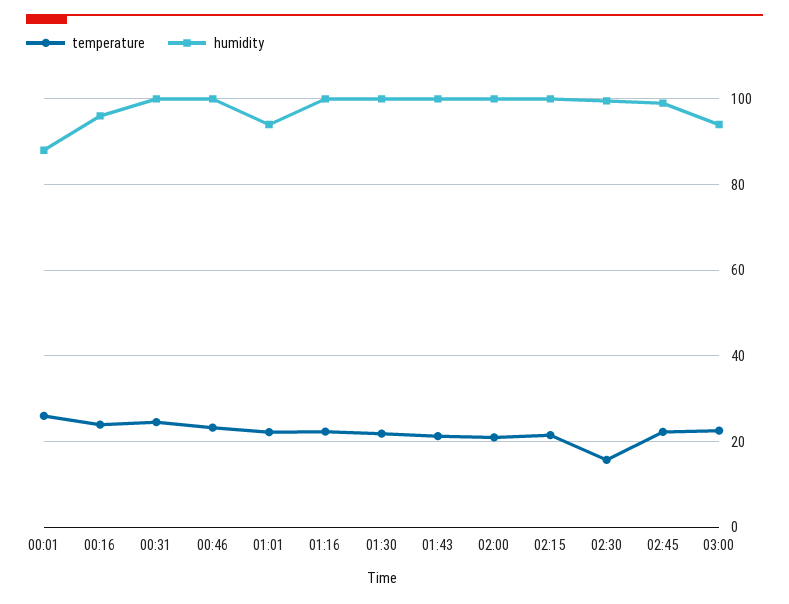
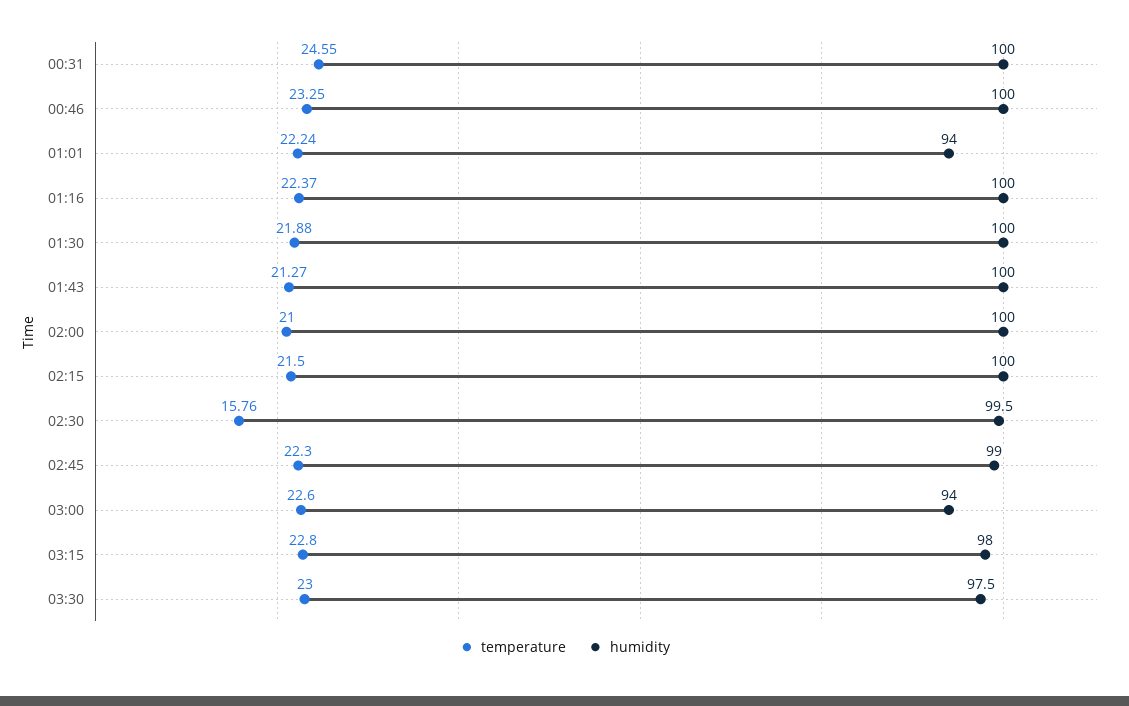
temperature, 00:01: 26 -> none
humidity, 00:01: 88 -> none
temperature, 00:16: 24 -> none
humidity, 00:16: 96 -> none
temperature, 03:15: none -> 22.8
humidity, 03:15: none -> 98
temperature, 03:30: none -> 23
humidity, 03:30: none -> 97.5

